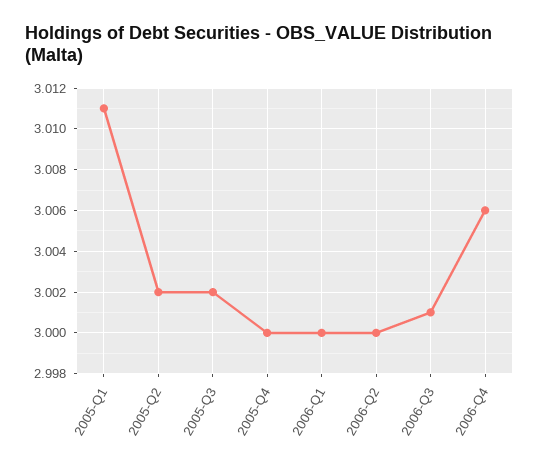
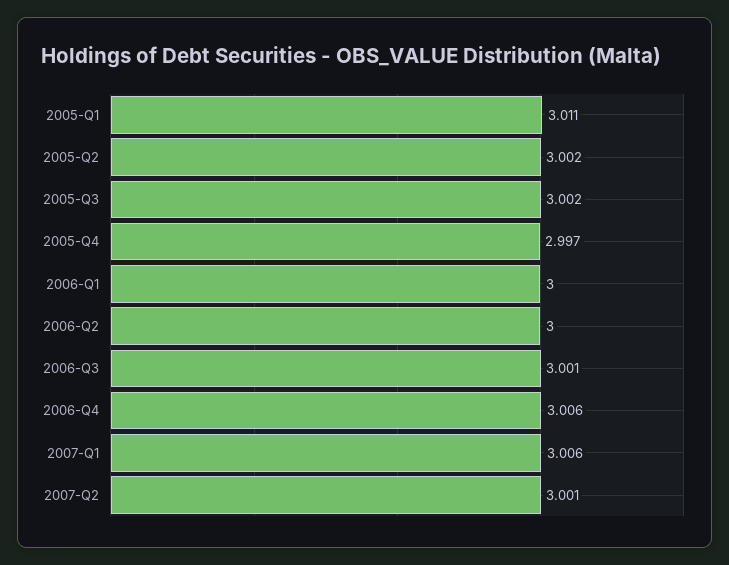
2005-Q4: 3 -> 2.997
2007-Q1: none -> 3.006
2007-Q2: none -> 3.001

